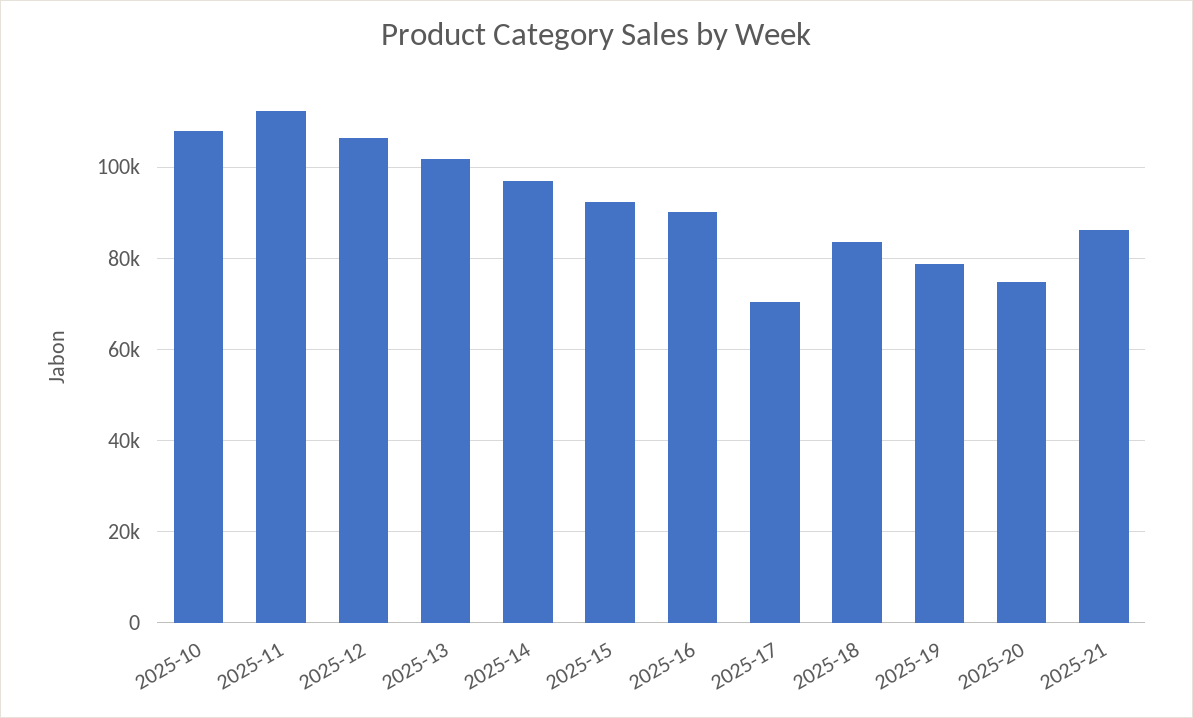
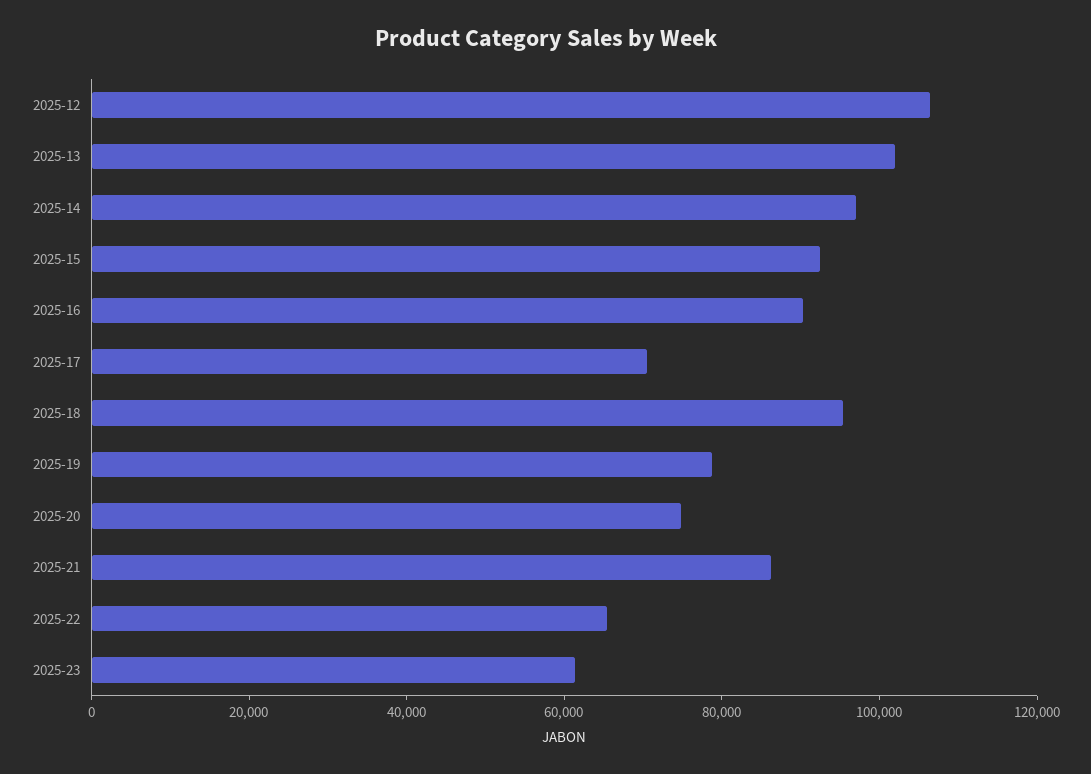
2025-10: 108000 -> none
2025-11: 112000 -> none
2025-18: 84000 -> 95000
2025-22: none -> 65000
2025-23: none -> 60000

